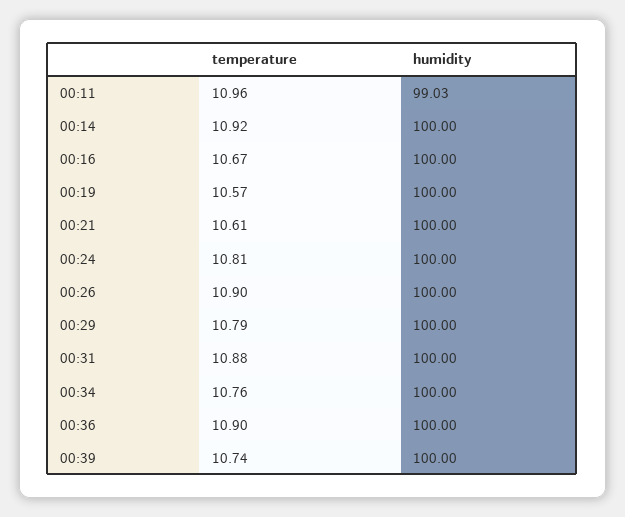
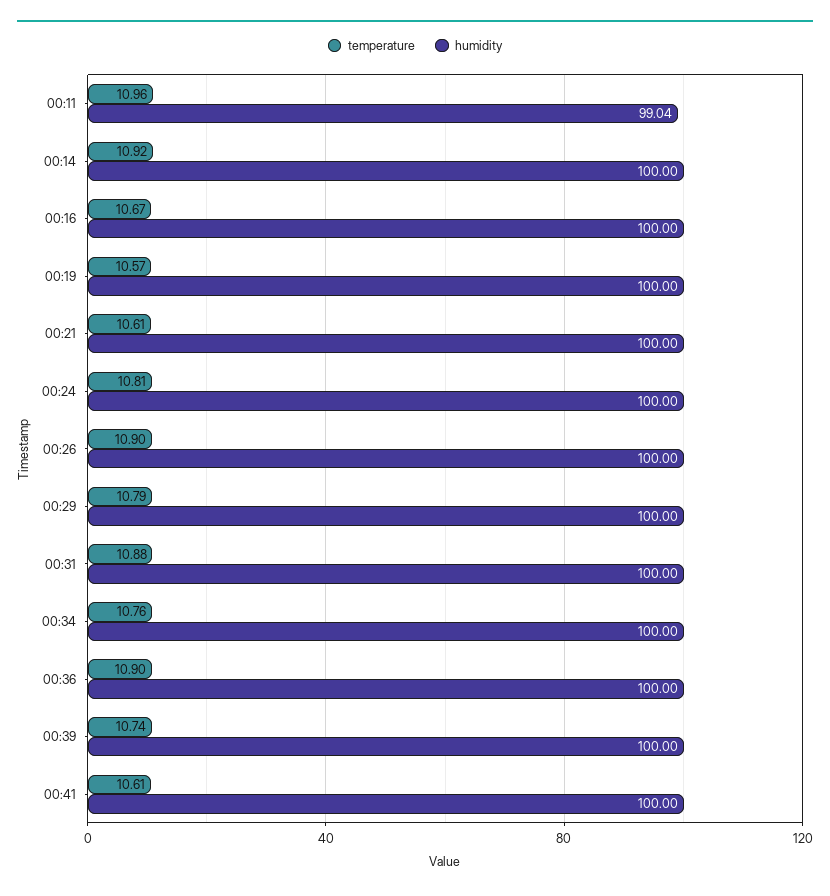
humidity, 00:11: 99.03 -> 99.04
temperature, 00:41: none -> 10.61
humidity, 00:41: none -> 100

